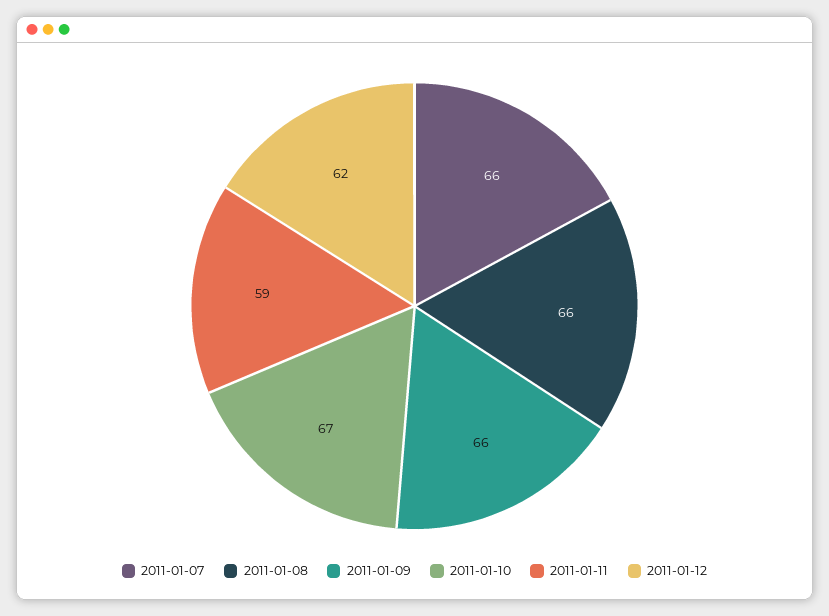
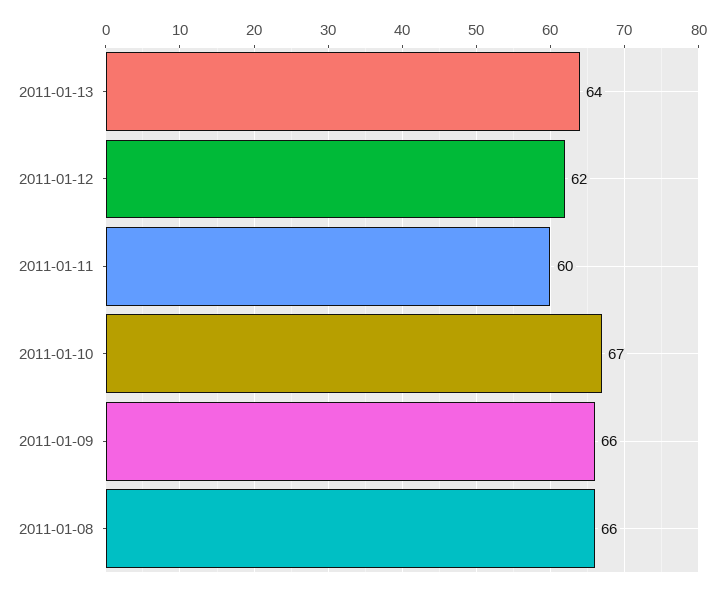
2011-01-07: 66 -> none
2011-01-11: 59 -> 60
2011-01-13: none -> 64

